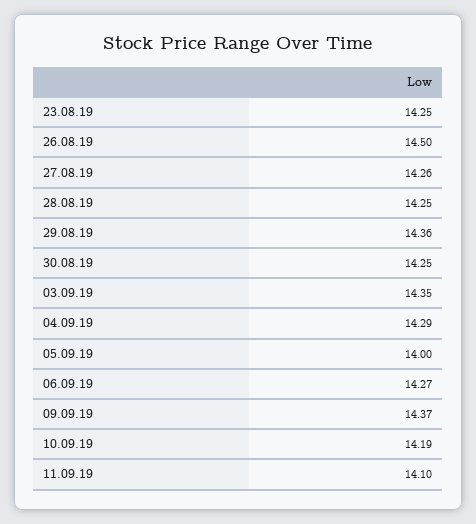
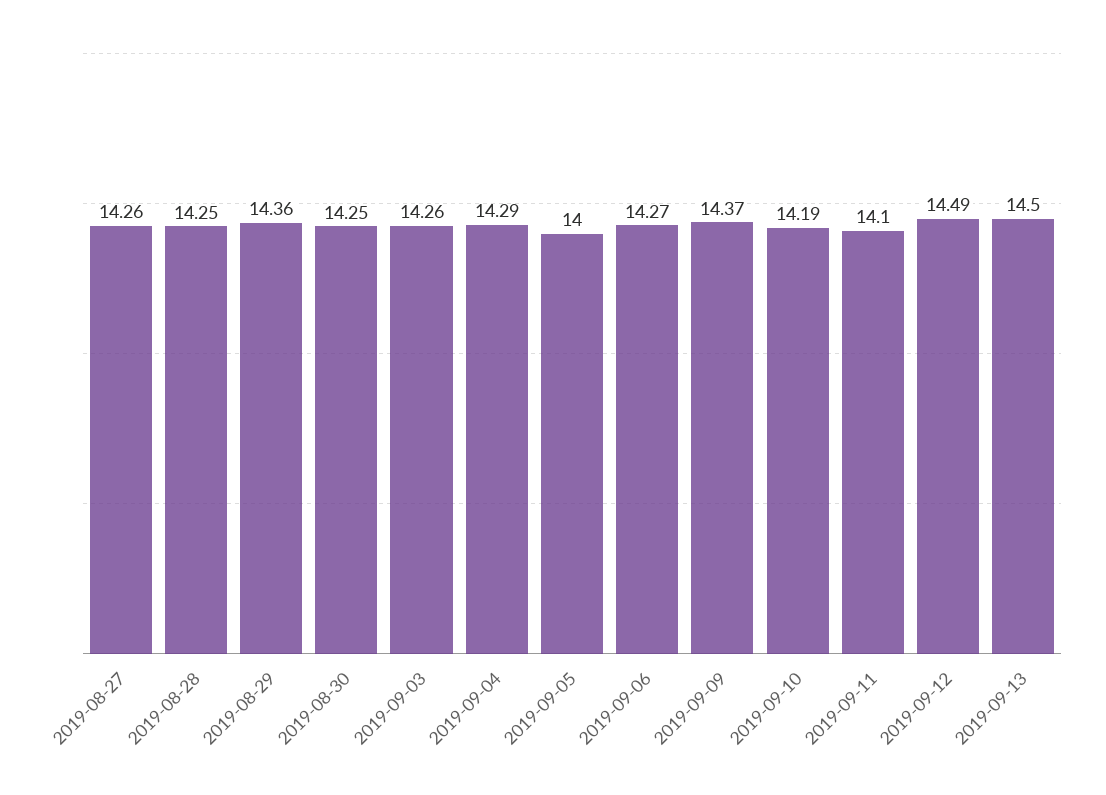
23.08.19: 14.25 -> none
26.08.19: 14.5 -> none
03.09.19: 14.35 -> 14.26
2019-09-12: none -> 14.49
2019-09-13: none -> 14.5

